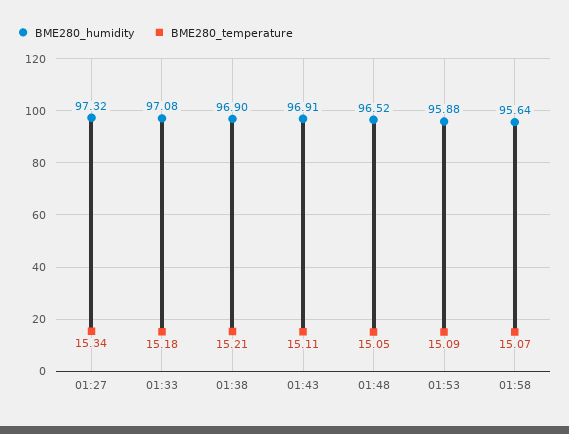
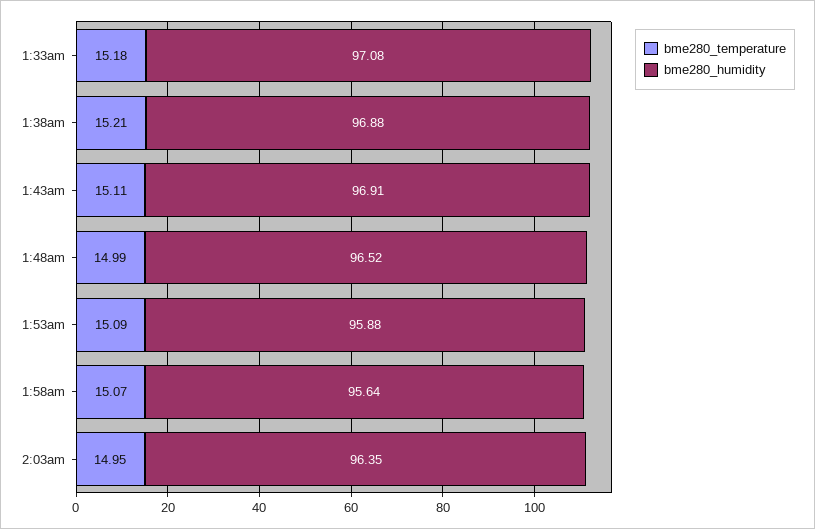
BME280_humidity, 01:27: 97.32 -> none
BME280_temperature, 01:27: 15.34 -> none
BME280_humidity, 01:38: 96.9 -> 96.88
BME280_temperature, 01:48: 15.05 -> 14.99
BME280_temperature, 2:03am: none -> 14.95
BME280_humidity, 2:03am: none -> 96.35

